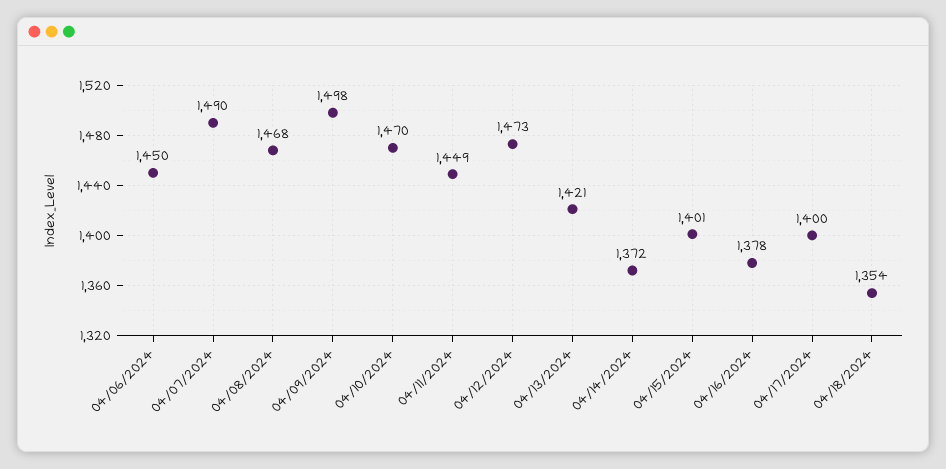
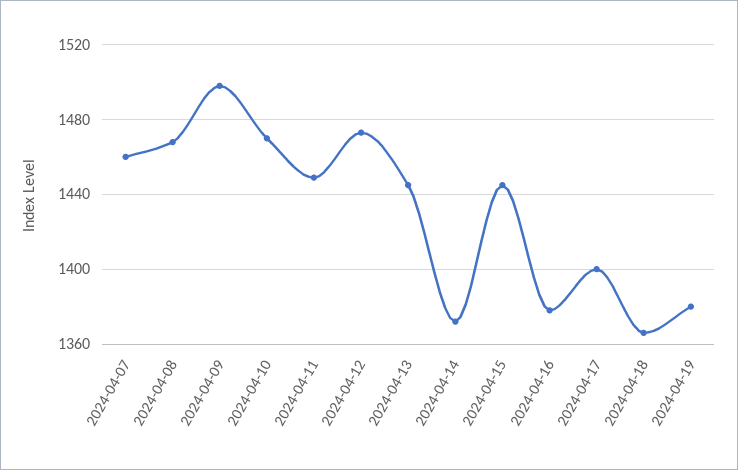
04/06/2024: 1450 -> none
04/07/2024: 1490 -> 1460
04/13/2024: 1421 -> 1445
04/15/2024: 1401 -> 1445
04/18/2024: 1354 -> 1365
2024-04-19: none -> 1380

